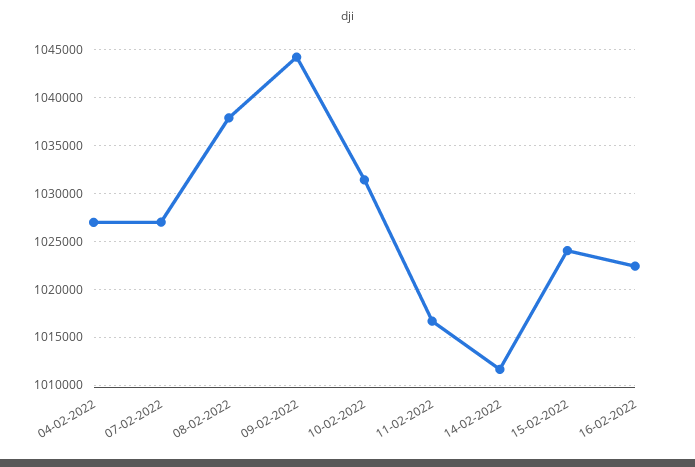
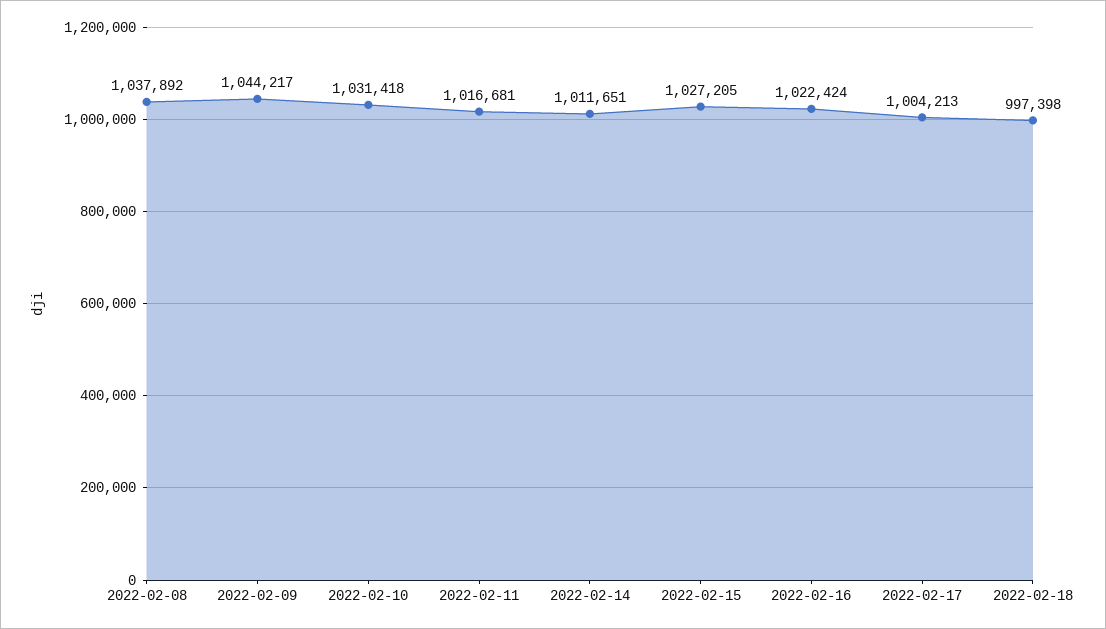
04-02-2022: 1027000 -> none
07-02-2022: 1027000 -> none
15-02-2022: 1024000 -> 1027205
2022-02-17: none -> 1004213
2022-02-18: none -> 997398

